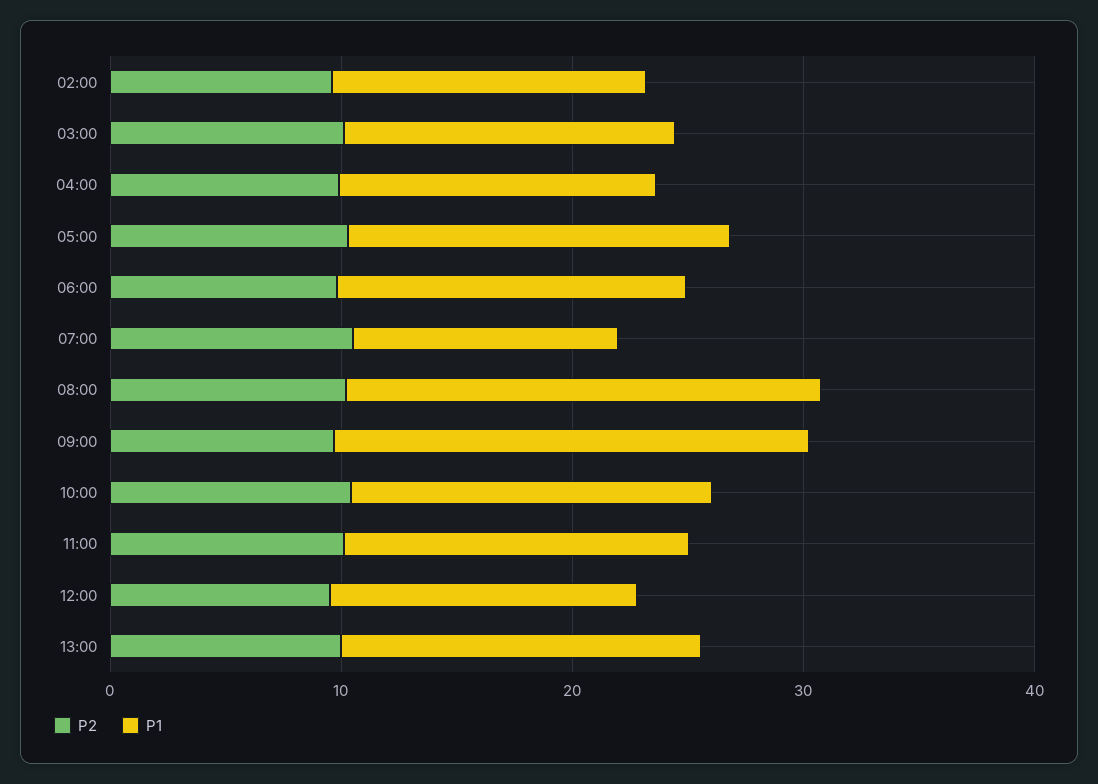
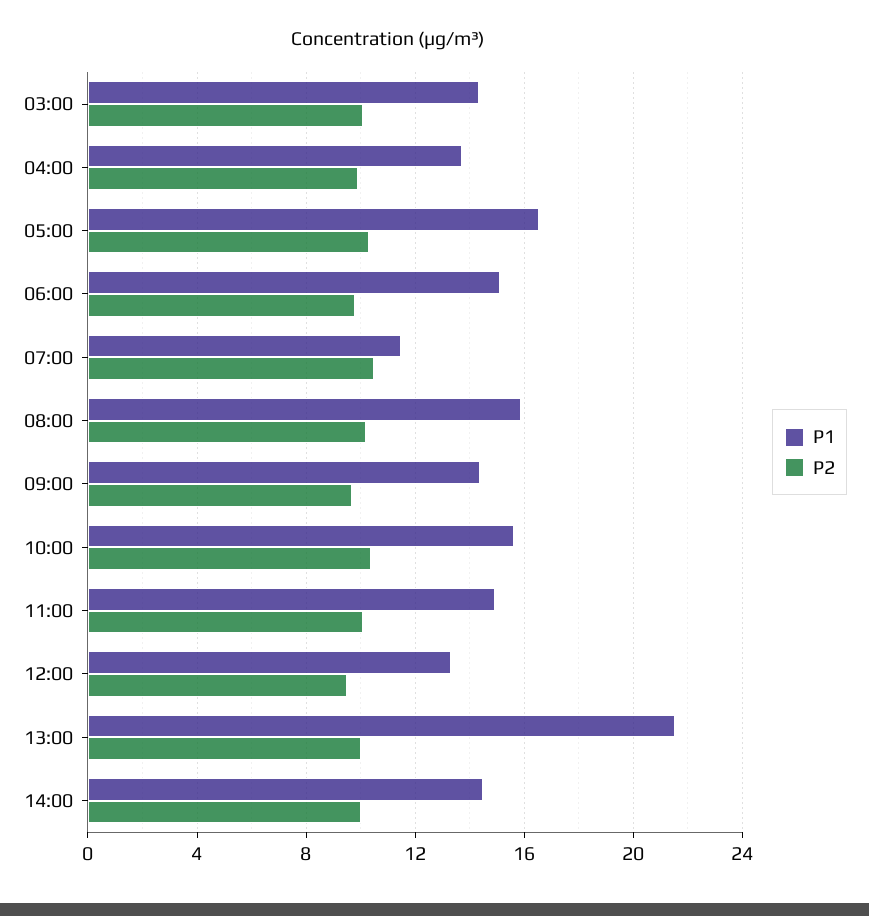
P2, 02:00: 10 -> none
P1, 02:00: 14 -> none
P1, 08:00: 20 -> 16
P1, 09:00: 20 -> 14.5
P1, 13:00: 16 -> 21.5
P1, 14:00: none -> 14.5
P2, 14:00: none -> 10

